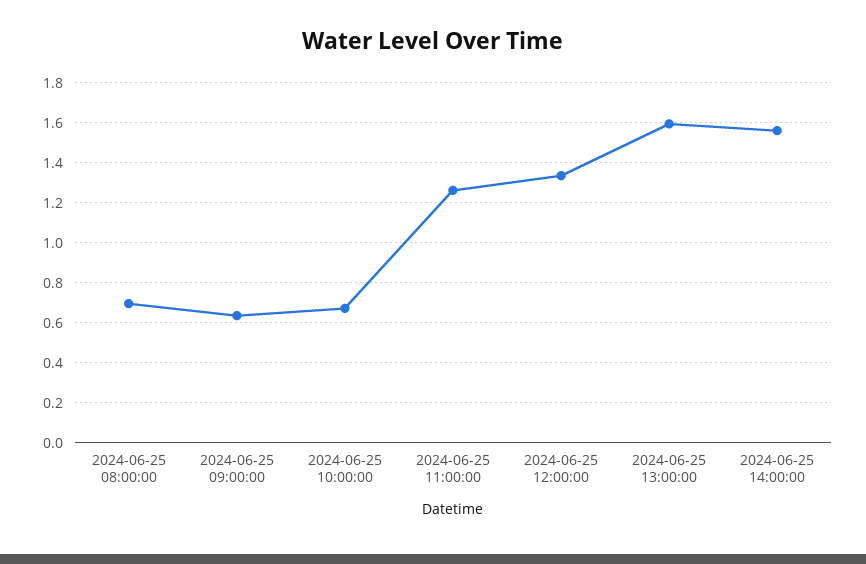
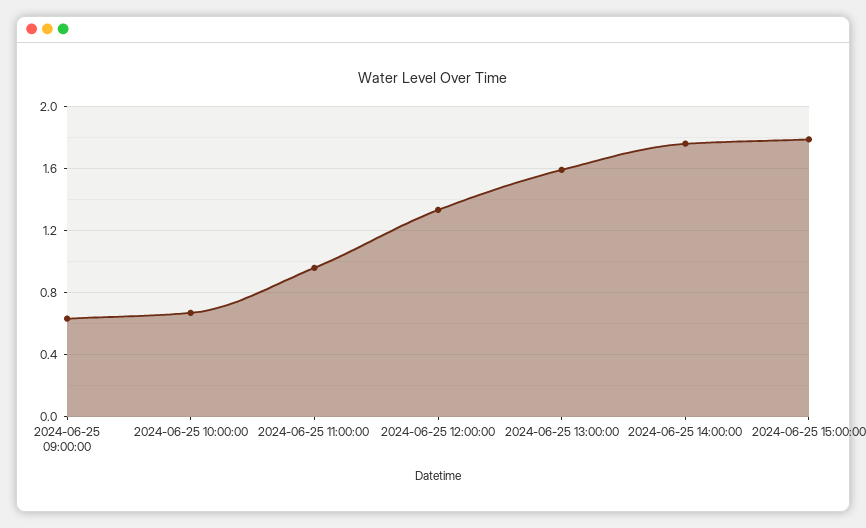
2024-06-25 08:00:00: 0.7 -> none
2024-06-25 11:00:00: 1.25 -> 0.95
2024-06-25 14:00:00: 1.55 -> 1.75
2024-06-25 15:00:00: none -> 1.8

